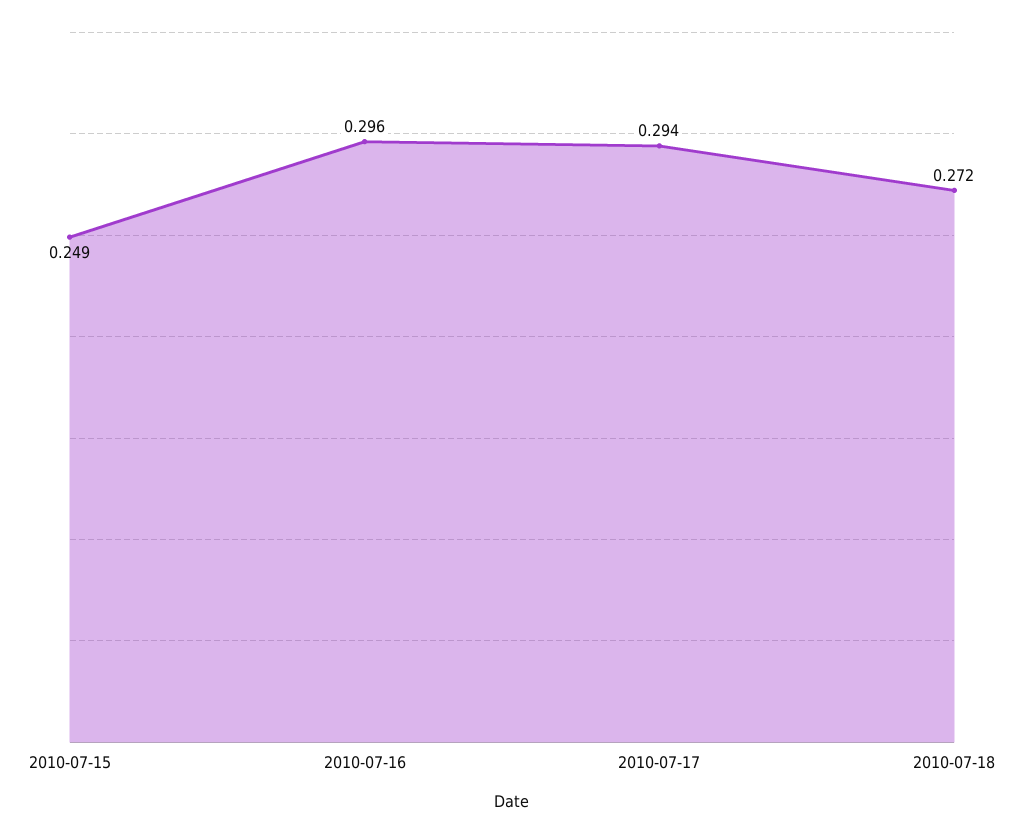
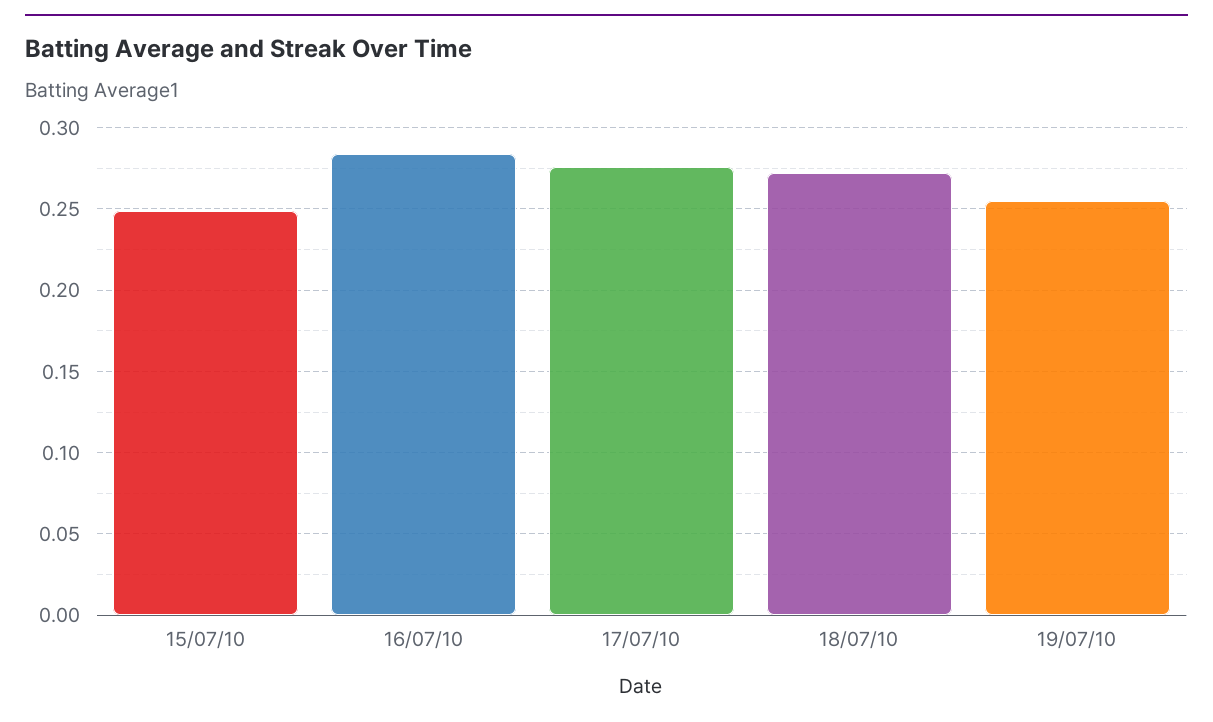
2010-07-16: 0.296 -> 0.285
2010-07-17: 0.294 -> 0.275
19/07/10: none -> 0.255

